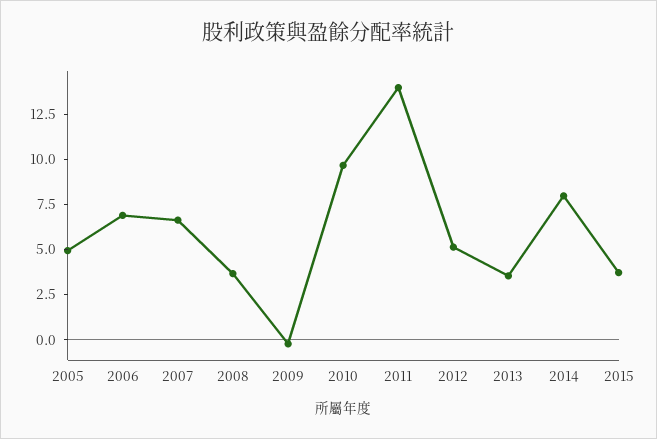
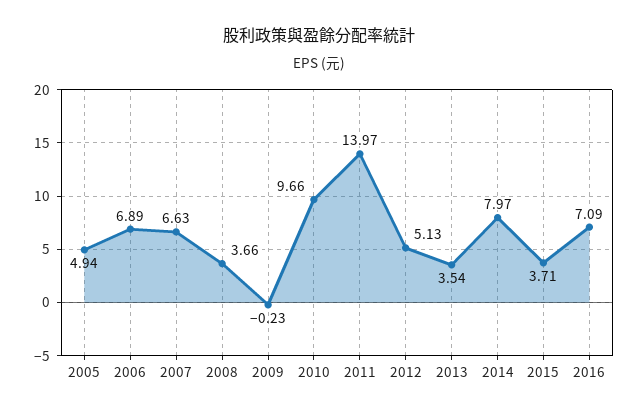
2016: none -> 7.09

